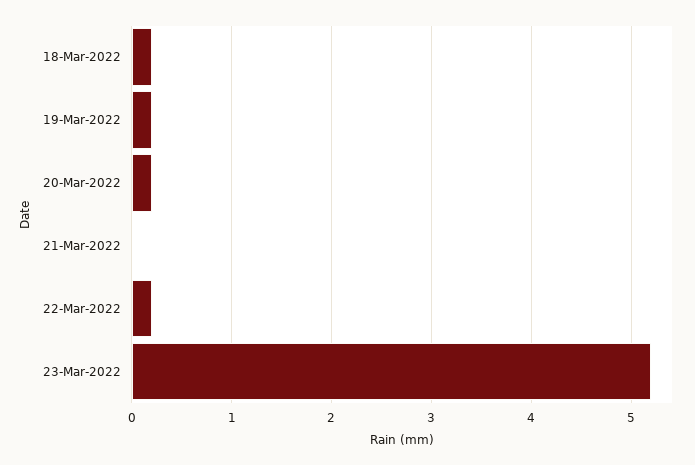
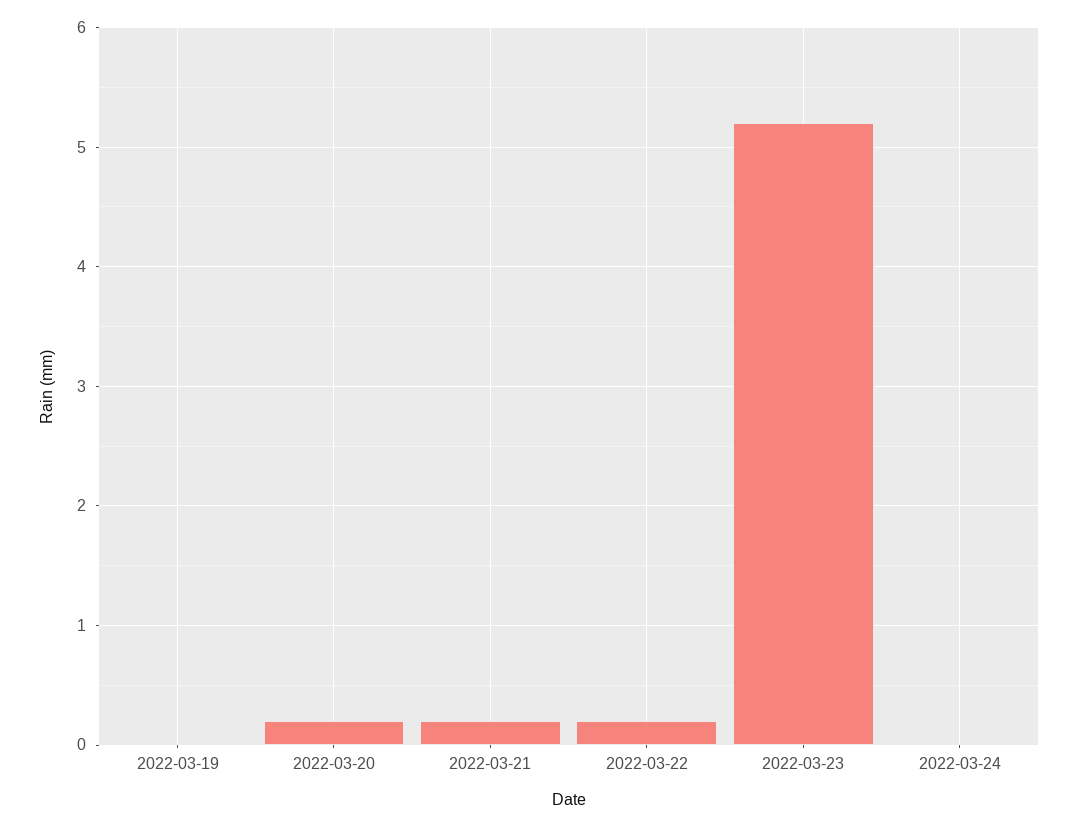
18-Mar-2022: 0.2 -> none
19-Mar-2022: 0.2 -> 0
21-Mar-2022: 0 -> 0.2
2022-03-24: none -> 0

